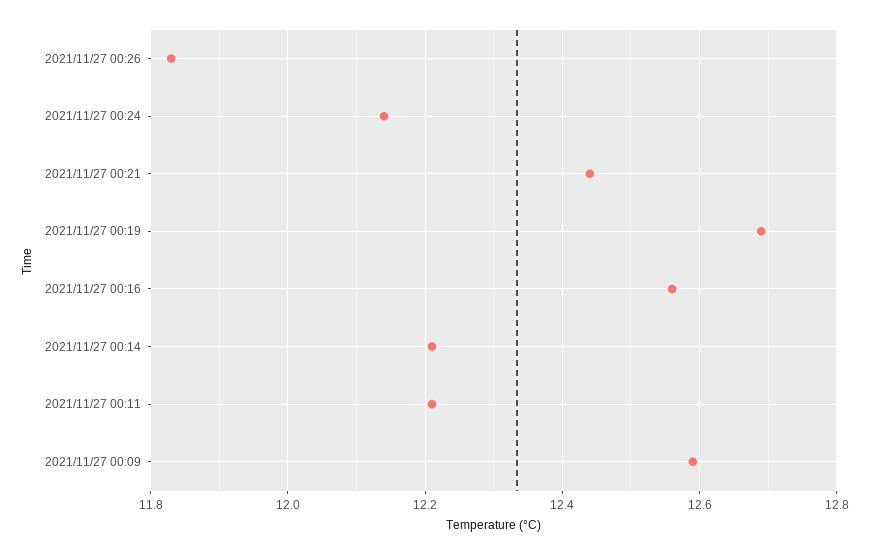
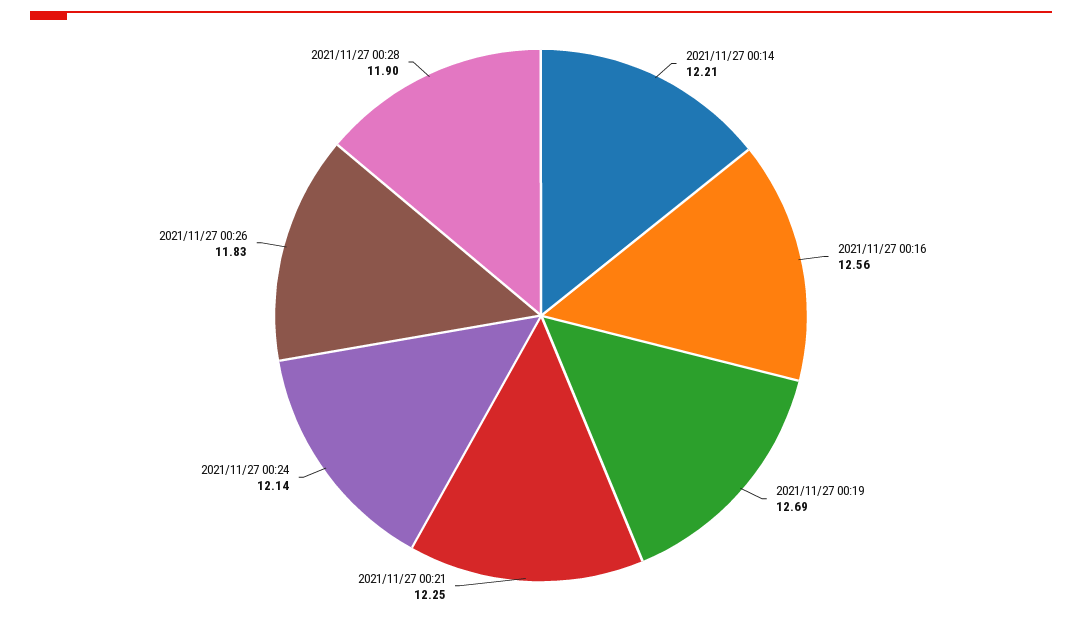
2021/11/27 00:21: 12.45 -> 12.25
2021/11/27 00:11: 12.2 -> none
2021/11/27 00:09: 12.6 -> none
2021/11/27 00:28: none -> 11.9

